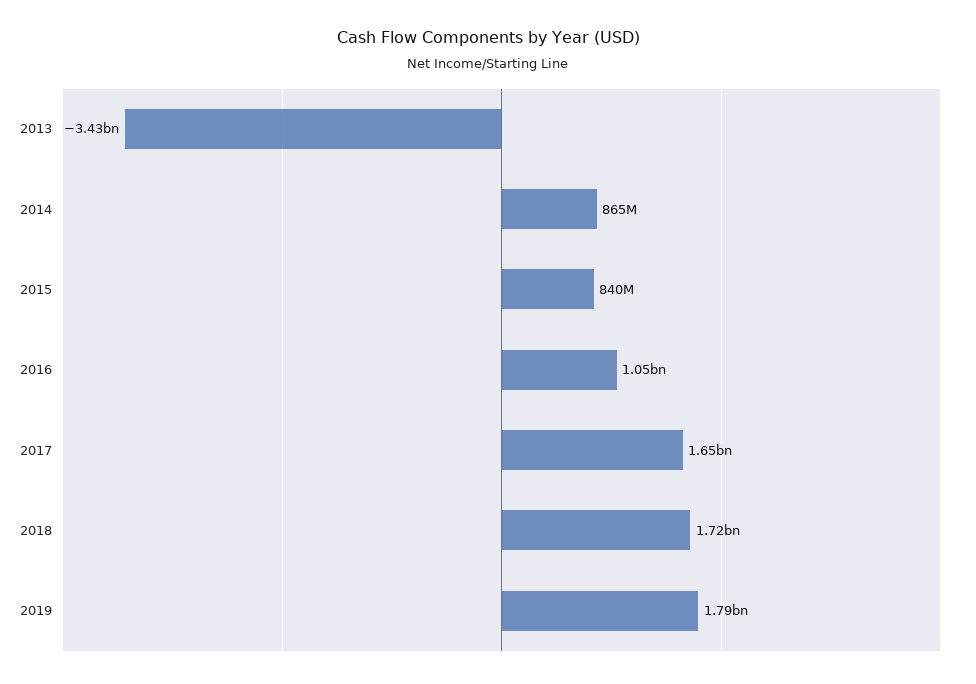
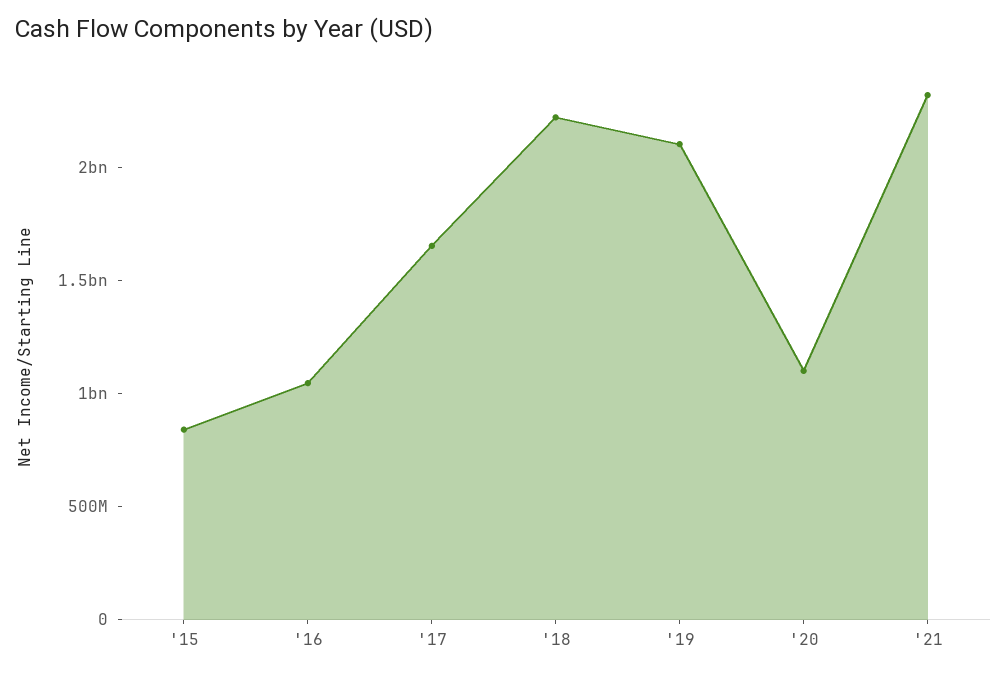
2013: -3430000000 -> none
2014: 865000000 -> none
2018: 1720000000 -> 2200000000
2019: 1790000000 -> 2100000000
'20: none -> 1100000000
'21: none -> 2300000000

